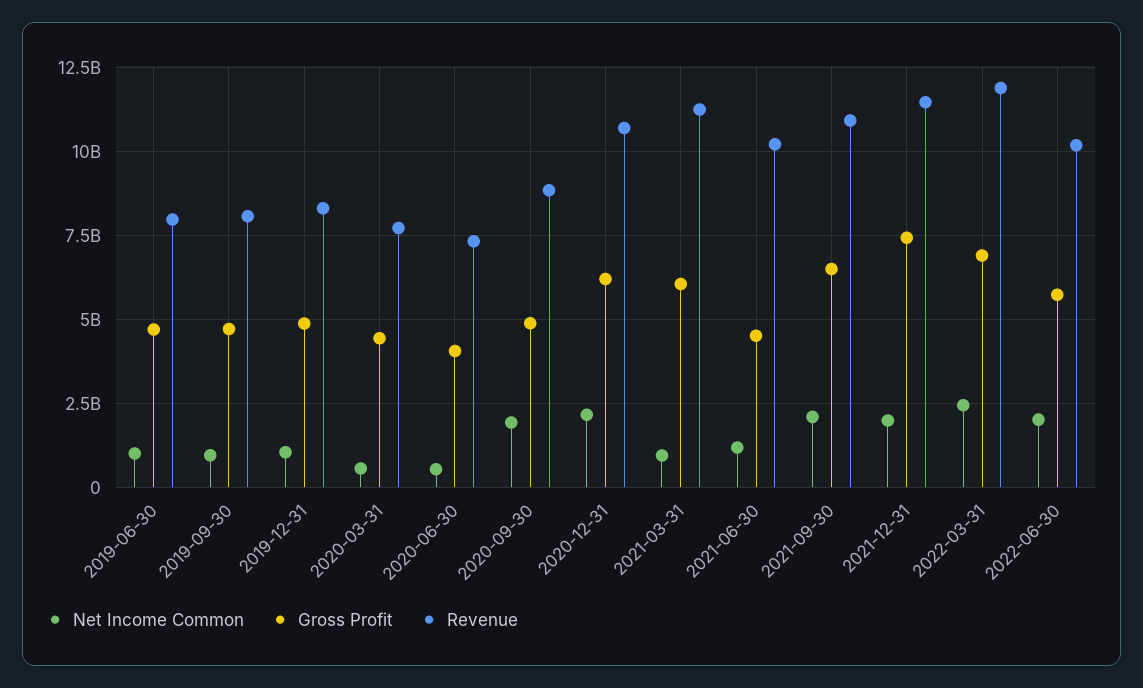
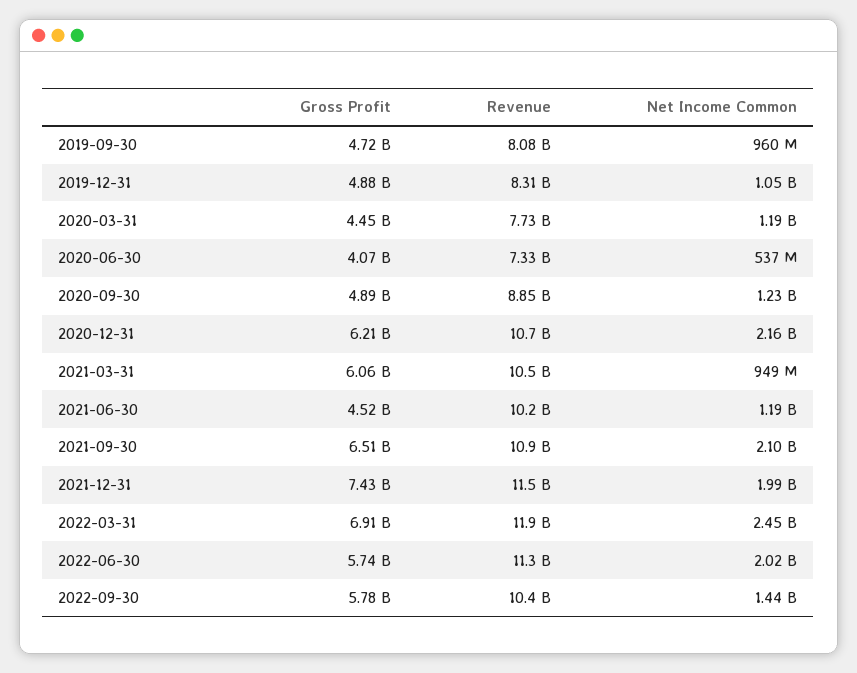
Net Income Common, 2019-06-30: 1000000000 -> none
Gross Profit, 2019-06-30: 4750000000 -> none
Revenue, 2019-06-30: 8000000000 -> none
Net Income Common, 2020-03-31: 500000000 -> 1190000000
Net Income Common, 2020-09-30: 2000000000 -> 1230000000
Revenue, 2021-03-31: 11250000000 -> 10500000000
Revenue, 2022-06-30: 10250000000 -> 11300000000
Gross Profit, 2022-09-30: none -> 5780000000
Revenue, 2022-09-30: none -> 10400000000
Net Income Common, 2022-09-30: none -> 1440000000

